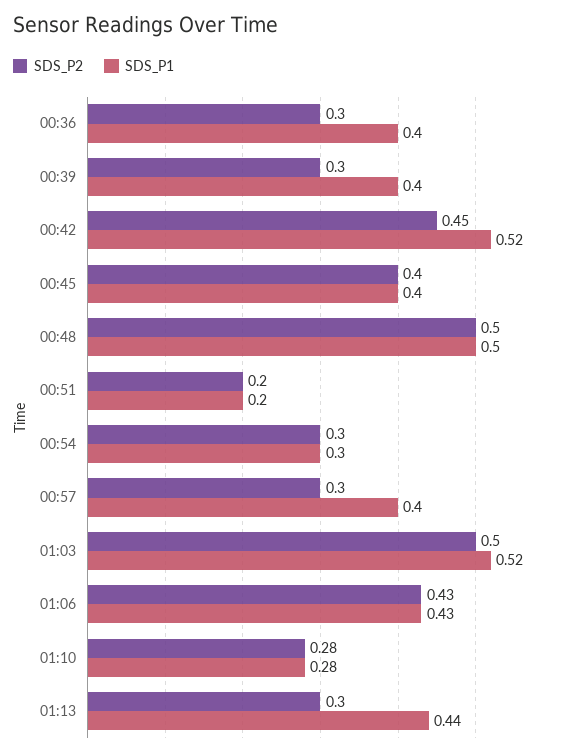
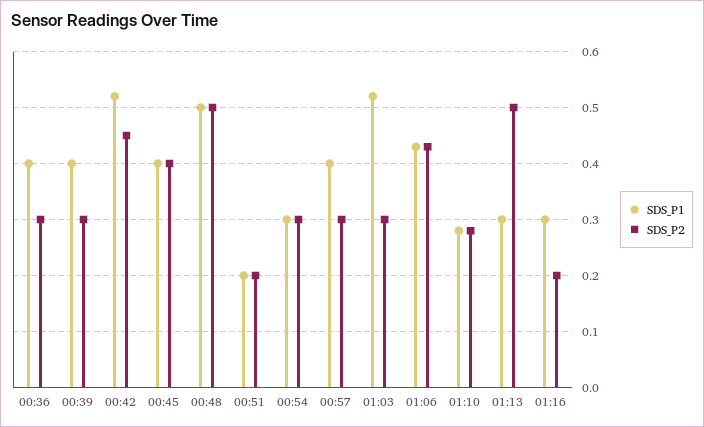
SDS_P2, 01:03: 0.5 -> 0.3
SDS_P2, 01:13: 0.3 -> 0.5
SDS_P1, 01:13: 0.44 -> 0.3
SDS_P1, 01:16: none -> 0.3
SDS_P2, 01:16: none -> 0.2

